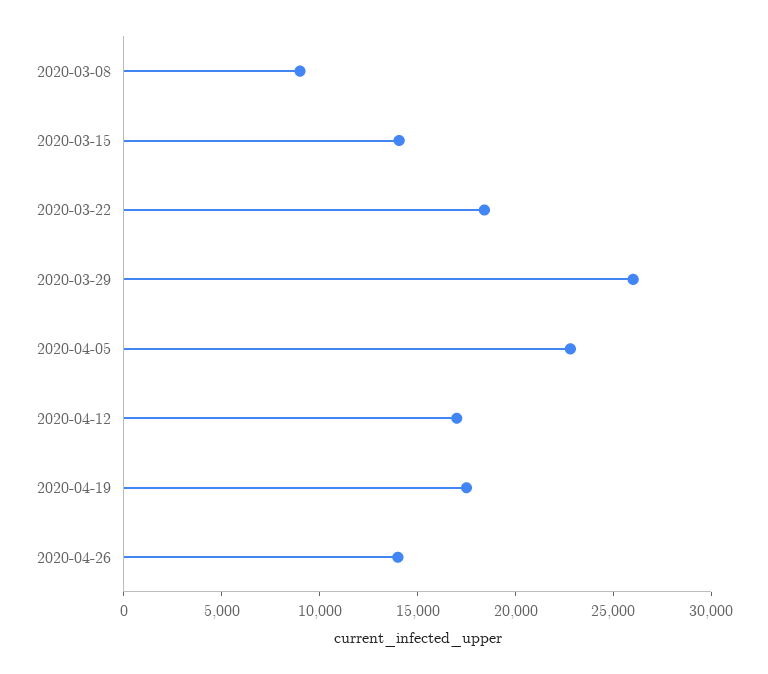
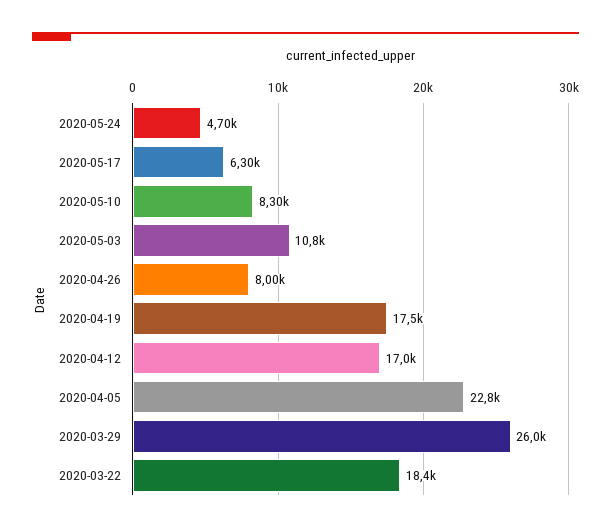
2020-03-08: 9000 -> none
2020-03-15: 14000 -> none
2020-04-26: 14000 -> 8000
2020-05-24: none -> 4700
2020-05-17: none -> 6300
2020-05-10: none -> 8300
2020-05-03: none -> 10800

